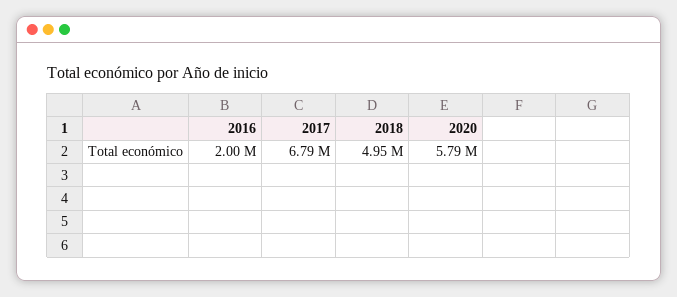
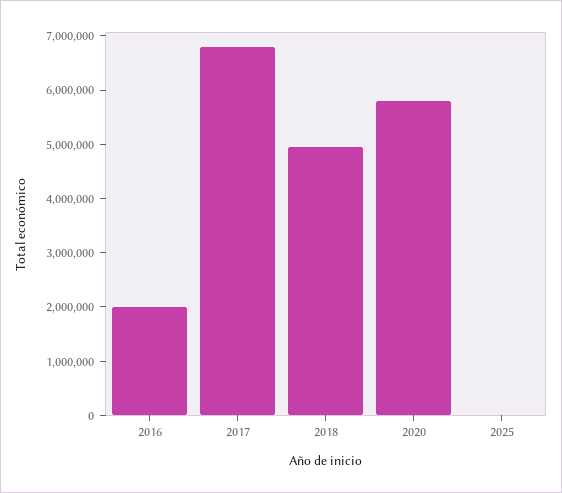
2025: none -> 0

